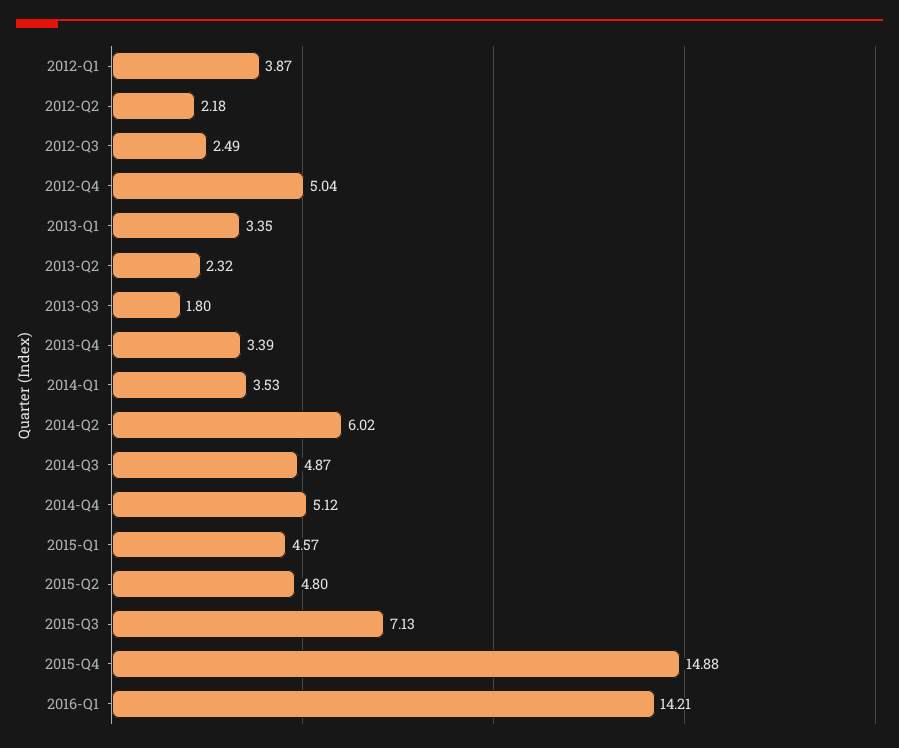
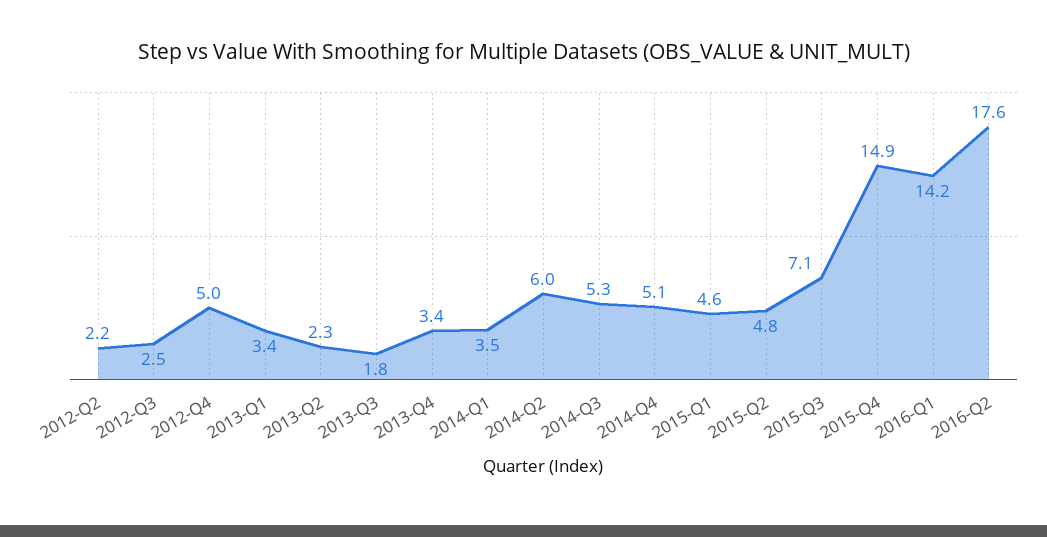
2012-Q1: 3.87 -> none
2014-Q3: 4.87 -> 5.3
2016-Q2: none -> 17.6

